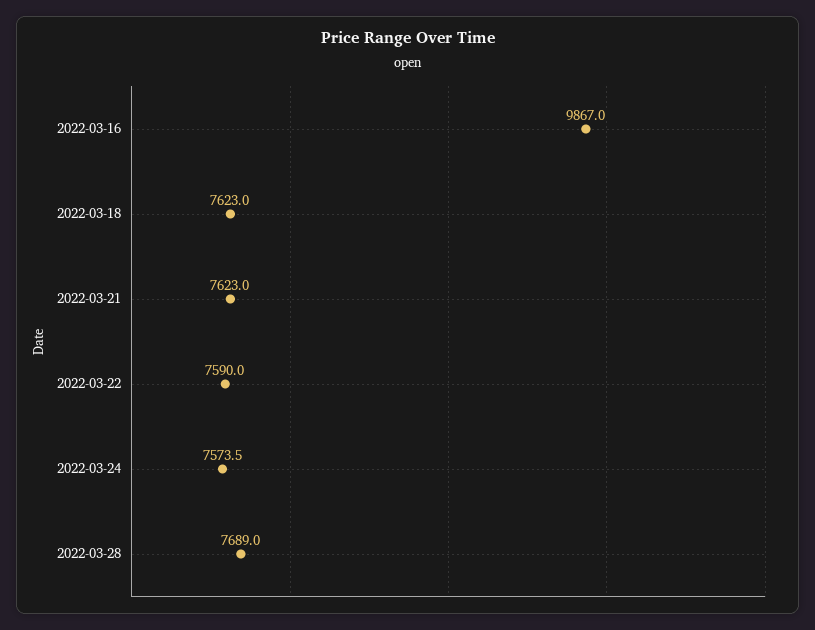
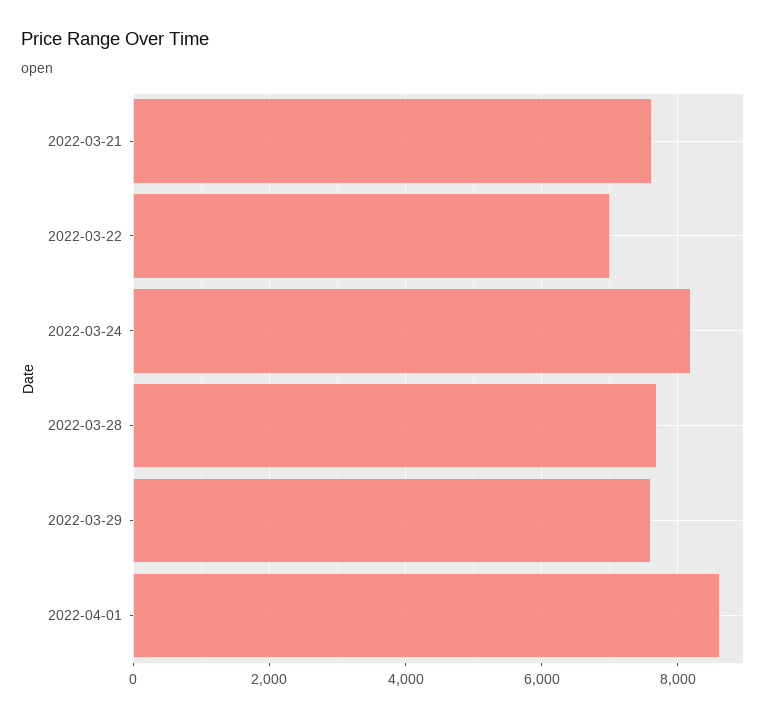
2022-03-16: 9867 -> none
2022-03-18: 7623 -> none
2022-03-22: 7590 -> 7000
2022-03-24: 7573.5 -> 8200
2022-03-29: none -> 7600
2022-04-01: none -> 8600

